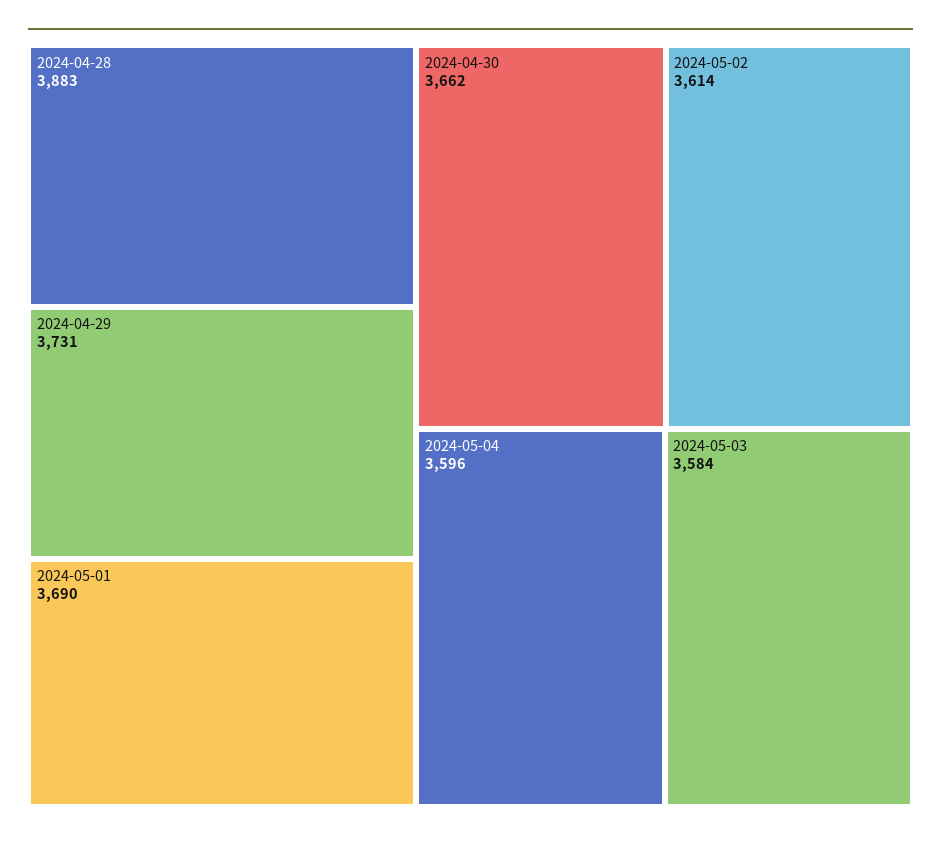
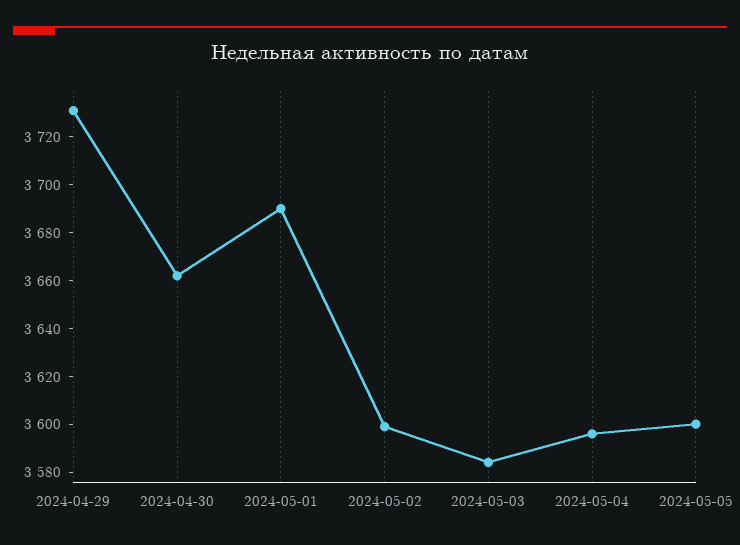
2024-04-28: 3883 -> none
2024-05-02: 3614 -> 3600
2024-05-05: none -> 3600

